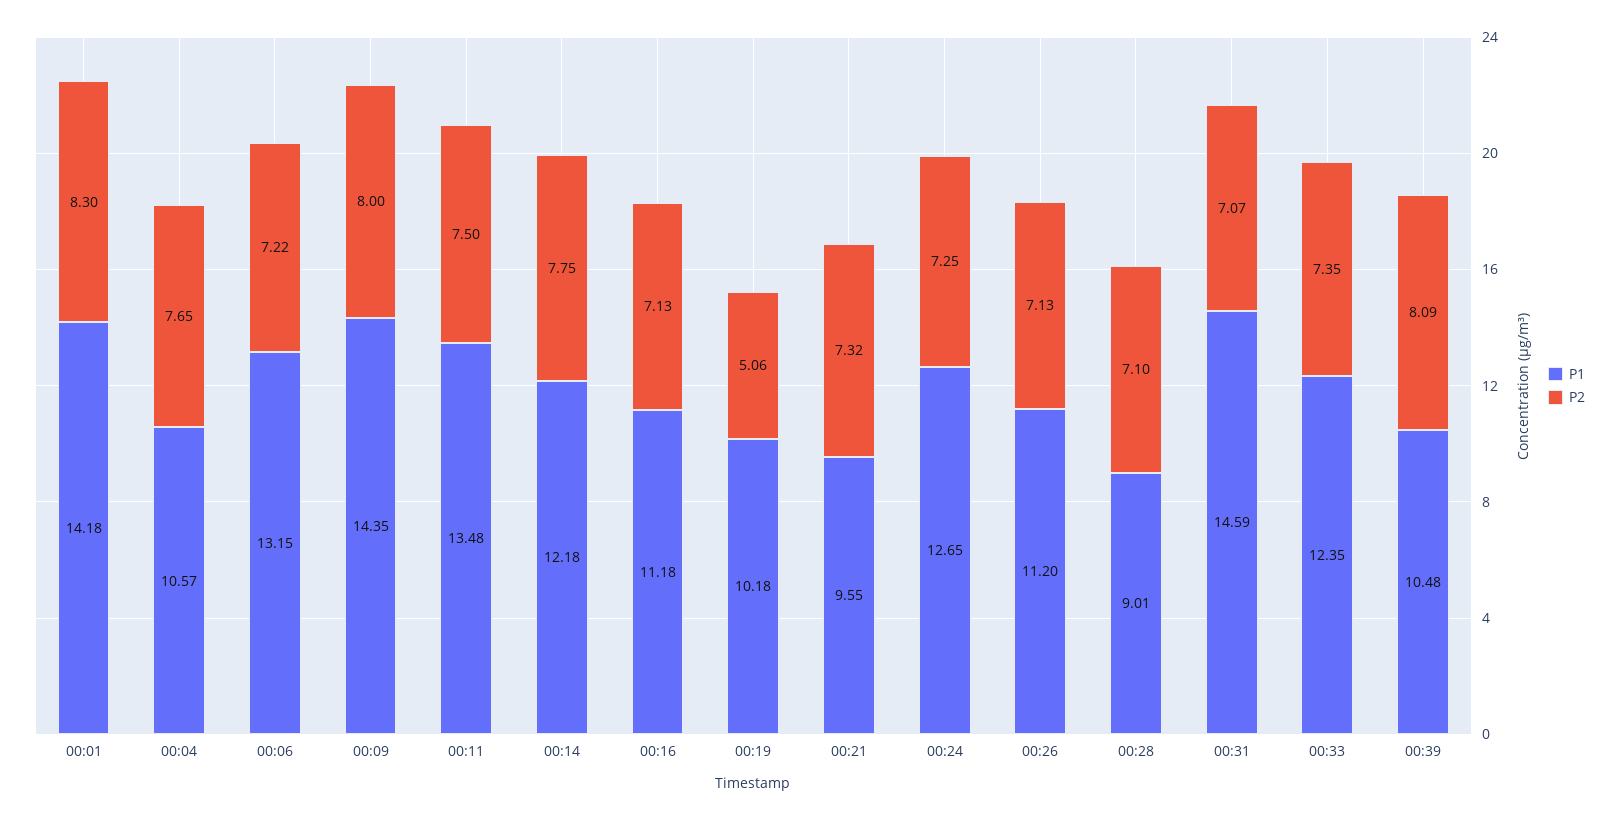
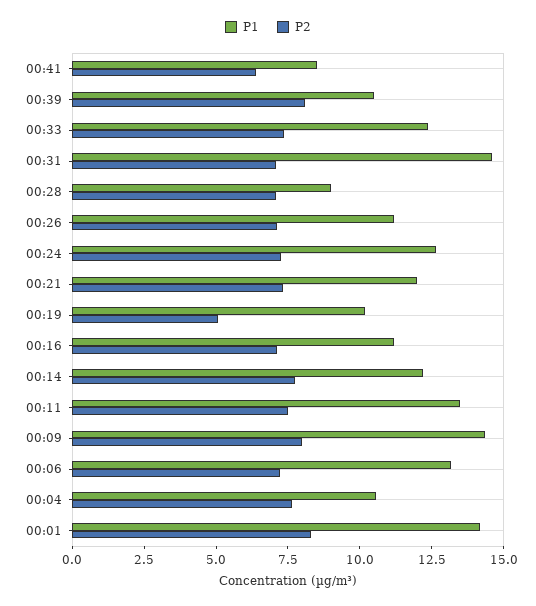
P1, 00:21: 9.55 -> 12
P1, 00:41: none -> 8.5
P2, 00:41: none -> 6.5

